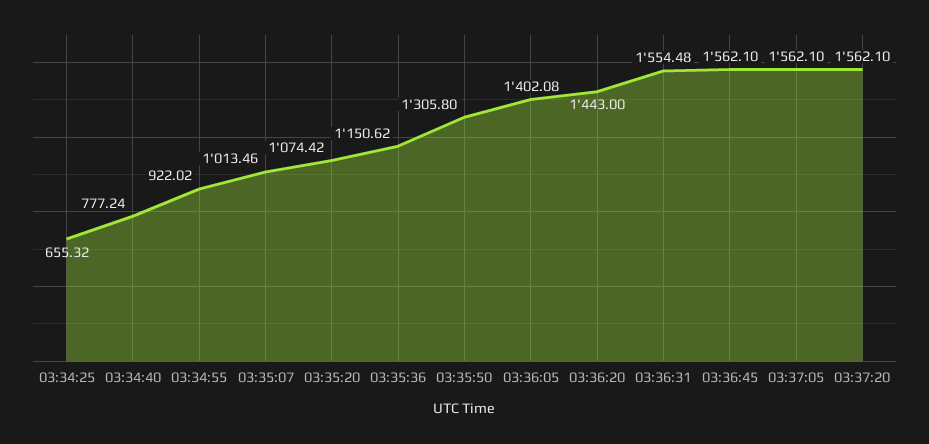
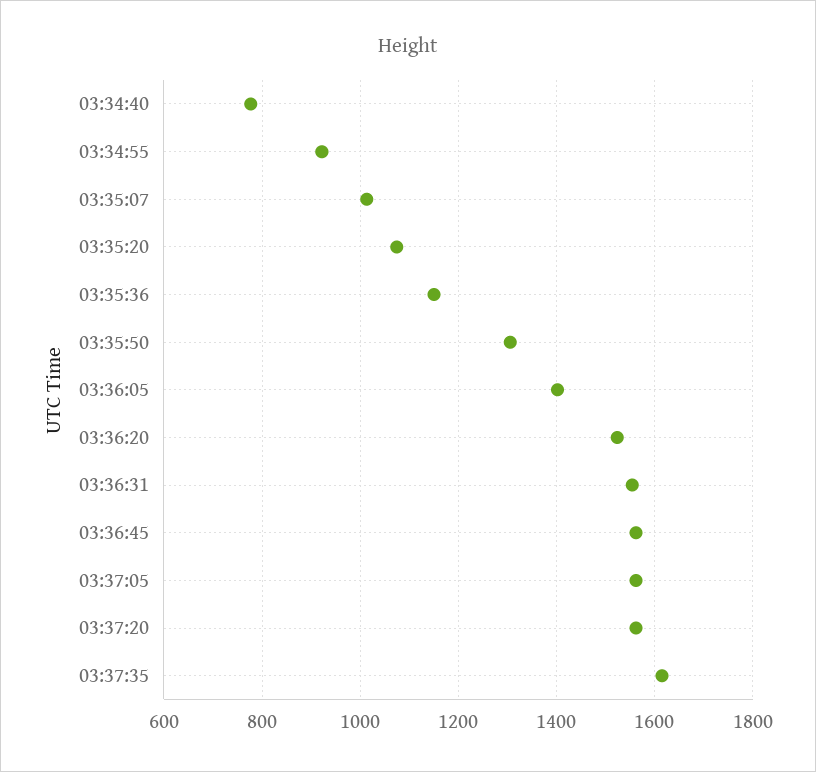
03:34:25: 655.32 -> none
03:36:20: 1443 -> 1520
03:37:35: none -> 1620

